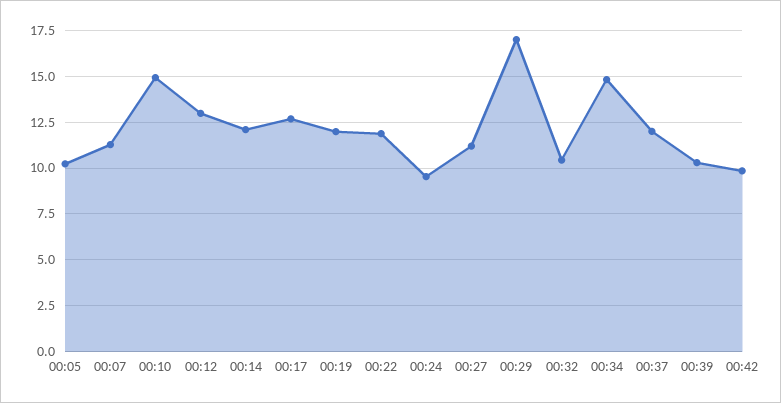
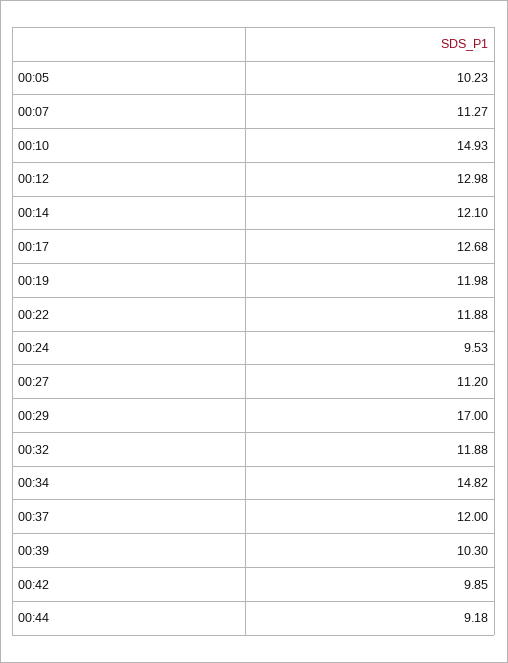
00:32: 10.5 -> 11.88
00:44: none -> 9.18

